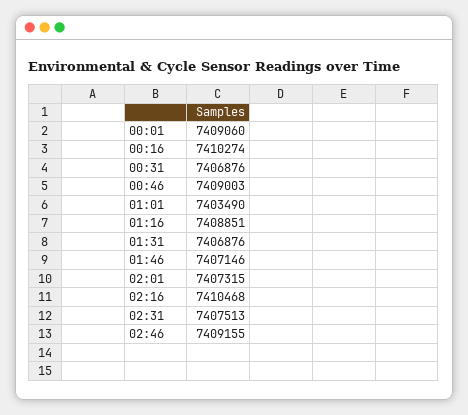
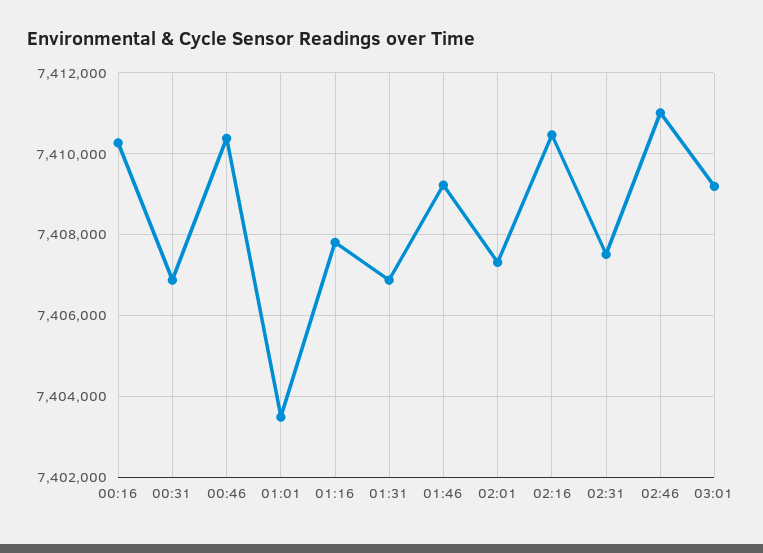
00:01: 7409060 -> none
00:46: 7409003 -> 7410400
01:16: 7408851 -> 7407800
01:46: 7407146 -> 7409200
02:46: 7409155 -> 7411000
03:01: none -> 7409200

